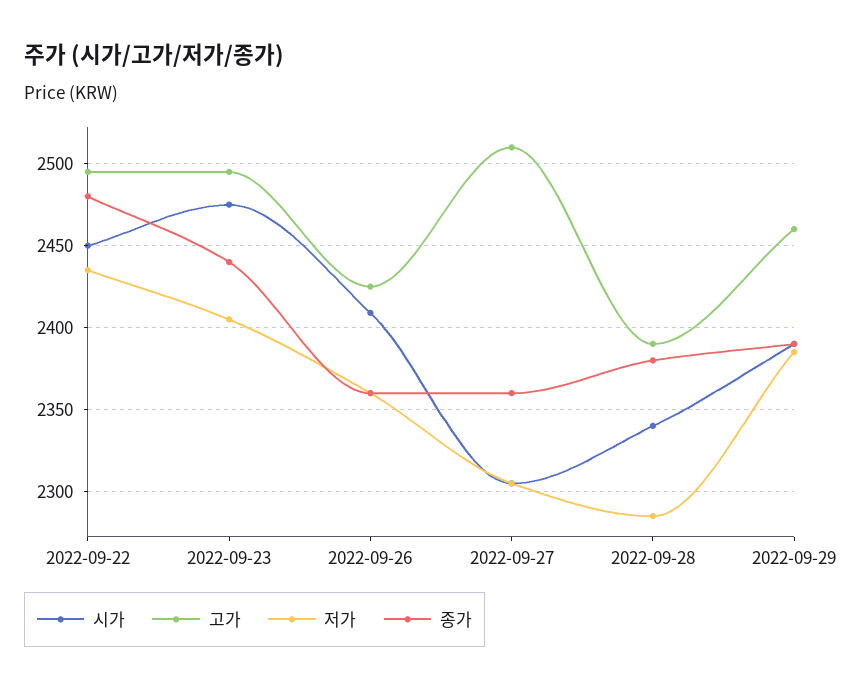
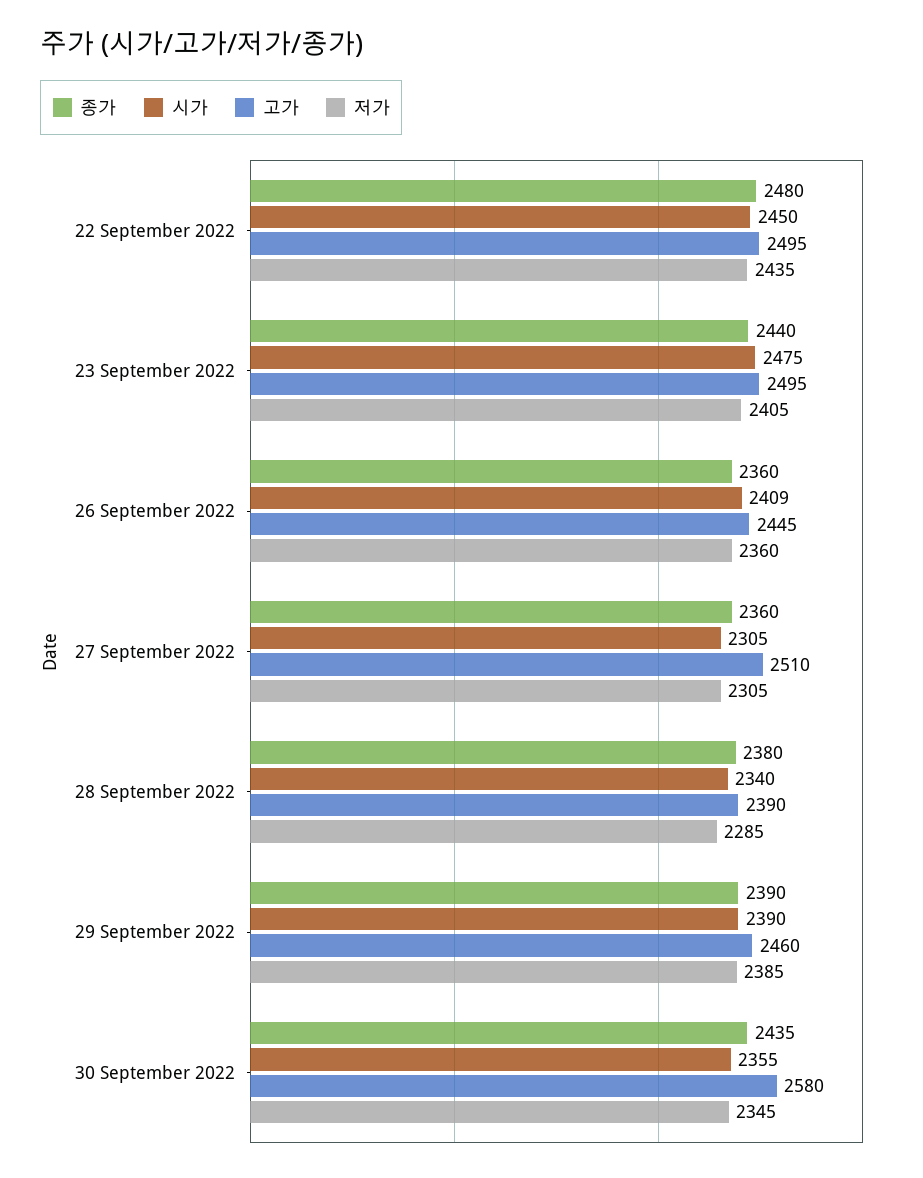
고가, 2022-09-26: 2425 -> 2445
종가, 30 September 2022: none -> 2435
시가, 30 September 2022: none -> 2355
고가, 30 September 2022: none -> 2580
저가, 30 September 2022: none -> 2345

